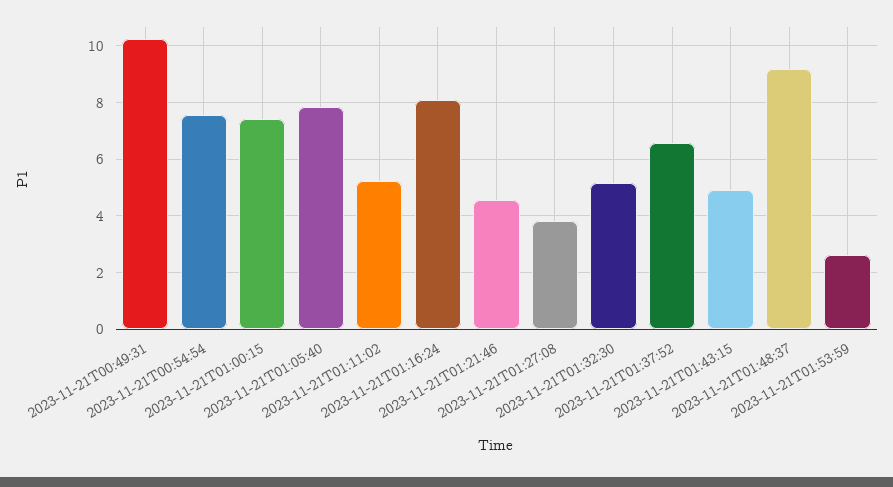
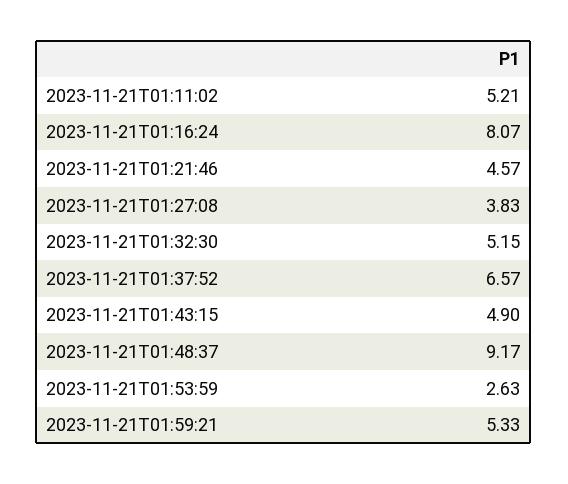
2023-11-21T00:49:31: 10.25 -> none
2023-11-21T00:54:54: 7.5 -> none
2023-11-21T01:00:15: 7.5 -> none
2023-11-21T01:05:40: 7.75 -> none
2023-11-21T01:59:21: none -> 5.33

